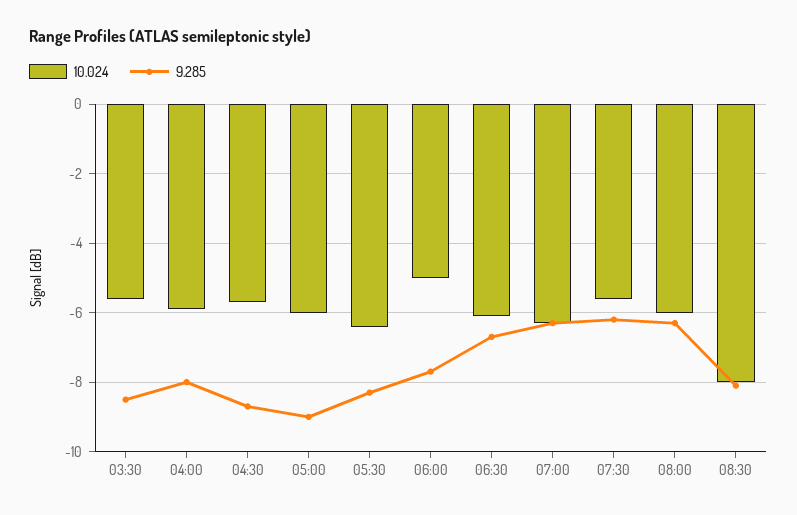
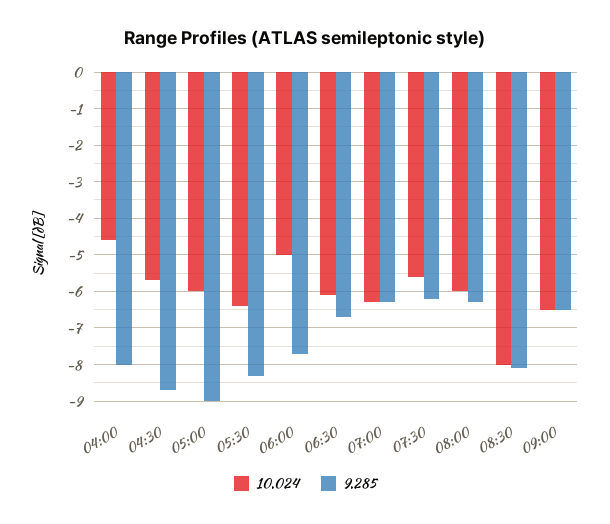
10.024, 03:30: -5.5 -> none
9.285, 03:30: -8.5 -> none
10.024, 04:00: -6 -> -4.5
10.024, 09:00: none -> -6.5
9.285, 09:00: none -> -6.5

